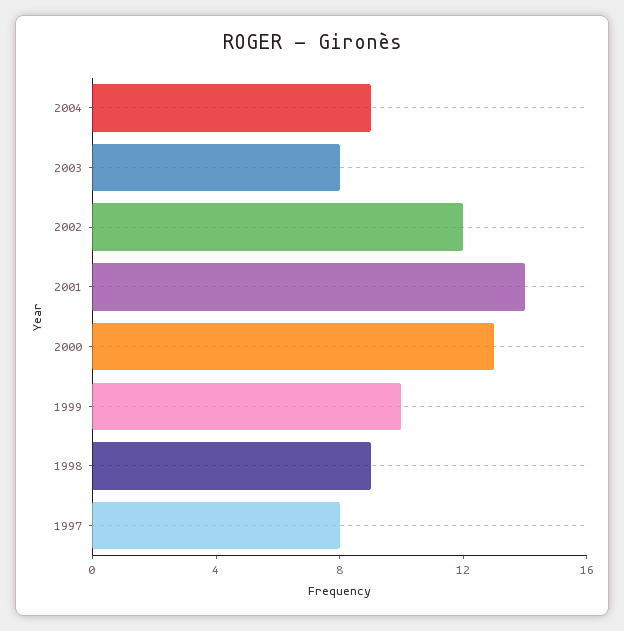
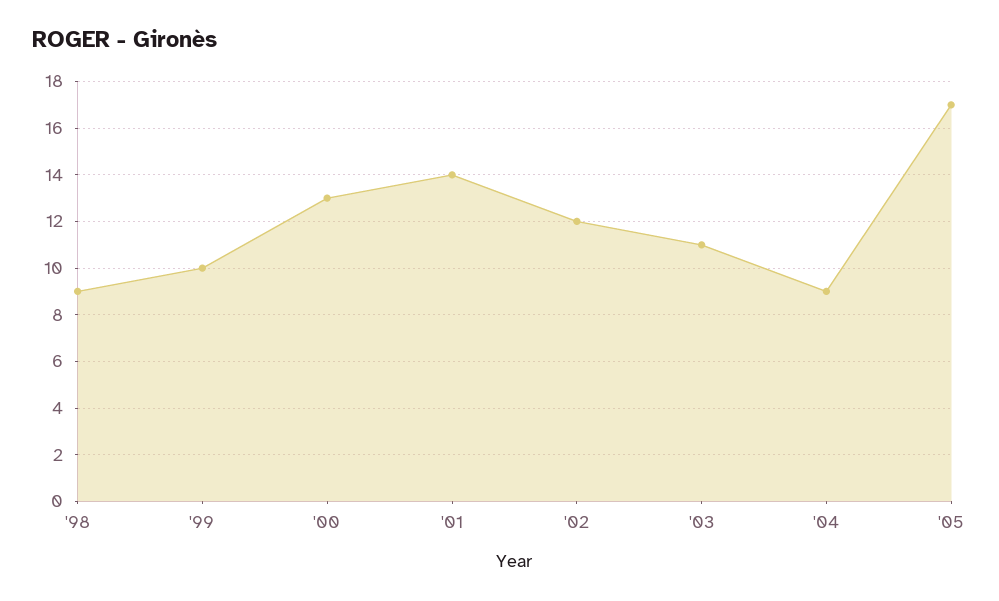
2003: 8 -> 11
1997: 8 -> none
'05: none -> 17

